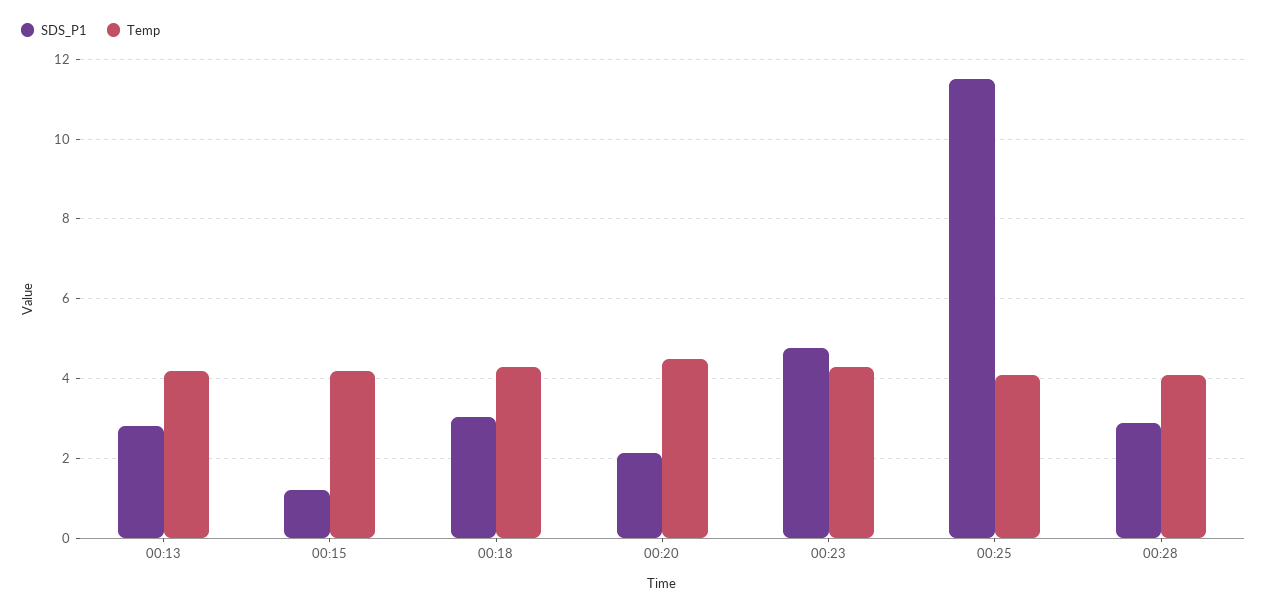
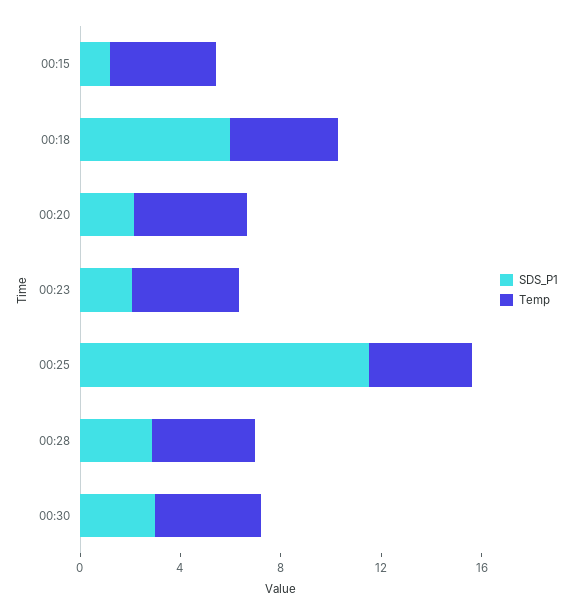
SDS_P1, 00:13: 2.8 -> none
Temp, 00:13: 4.2 -> none
SDS_P1, 00:18: 3 -> 6
SDS_P1, 00:23: 4.8 -> 2
SDS_P1, 00:30: none -> 3
Temp, 00:30: none -> 4

